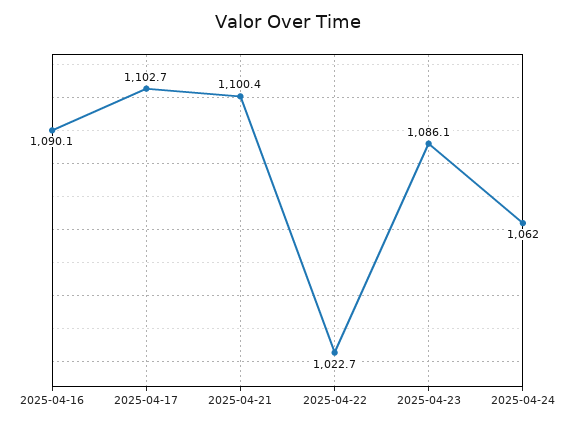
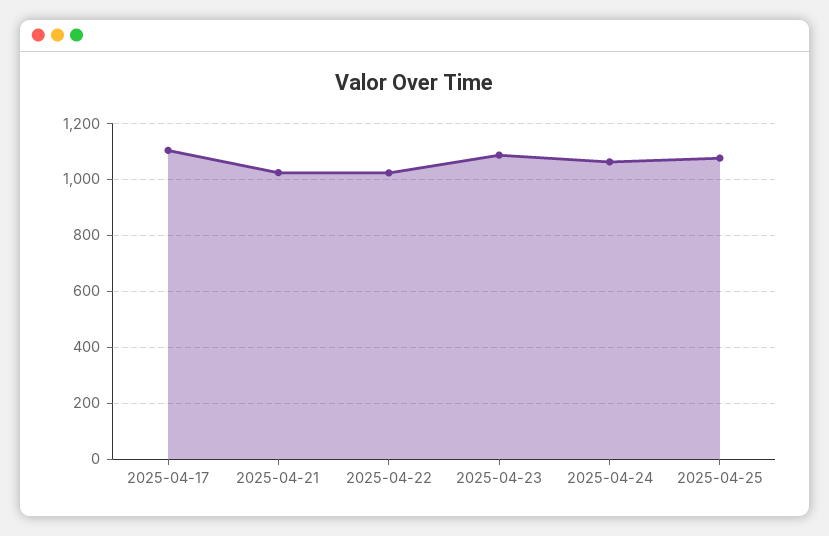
2025-04-16: 1090.1 -> none
2025-04-21: 1100.4 -> 1025
2025-04-25: none -> 1075

